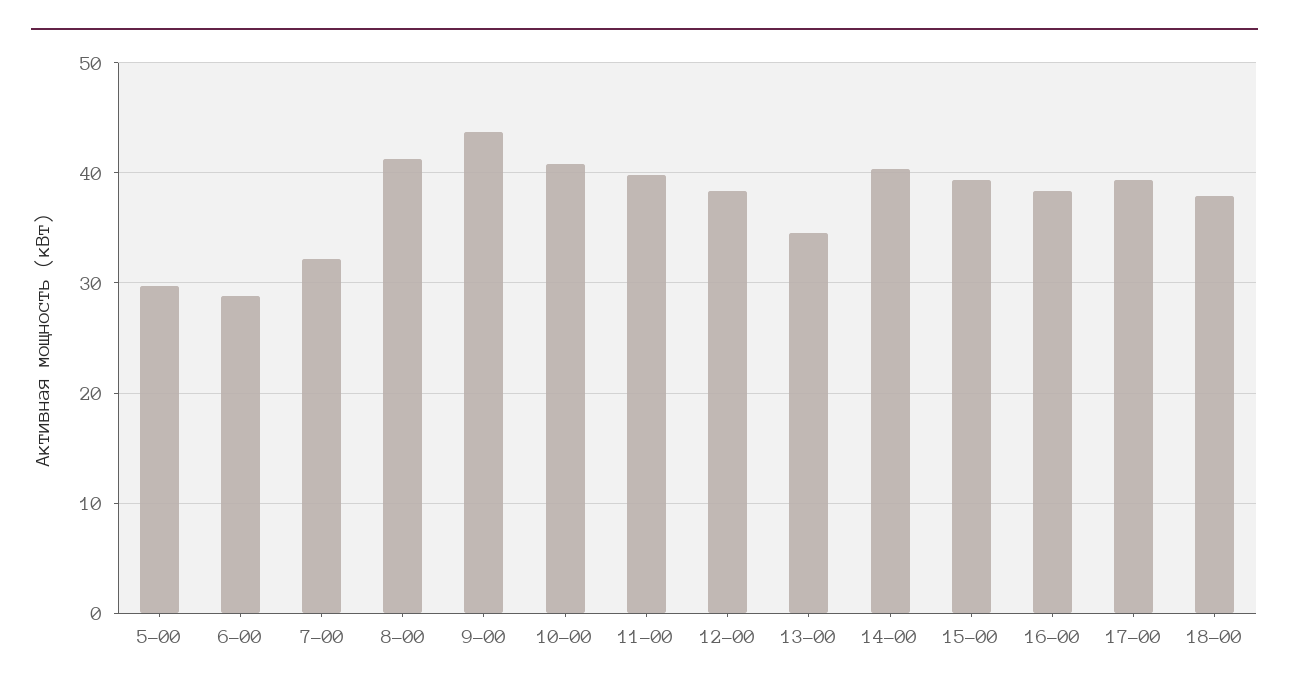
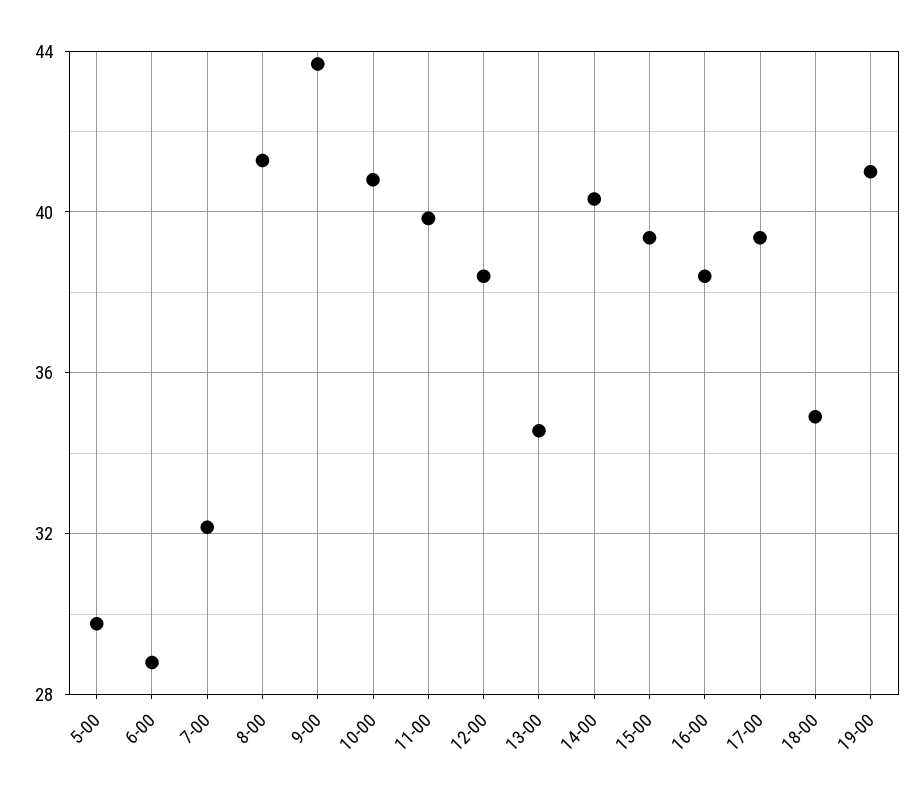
18-00: 38 -> 35
19-00: none -> 41

